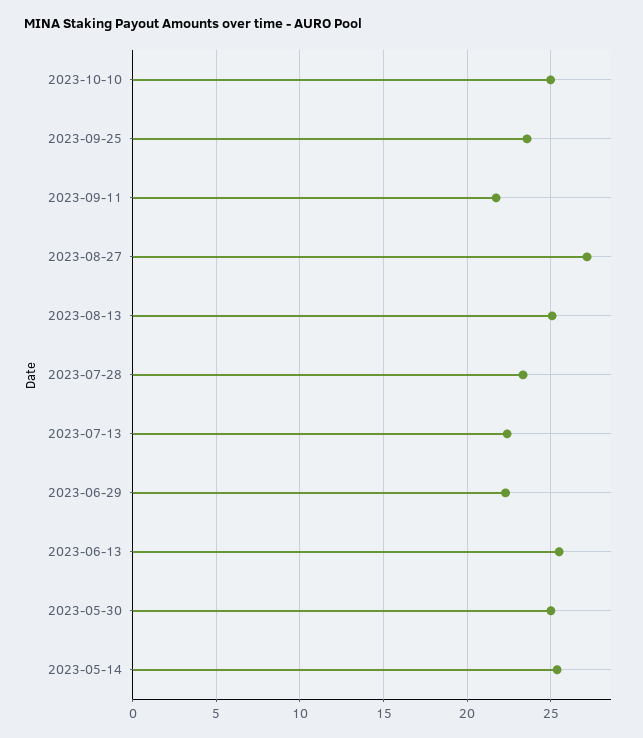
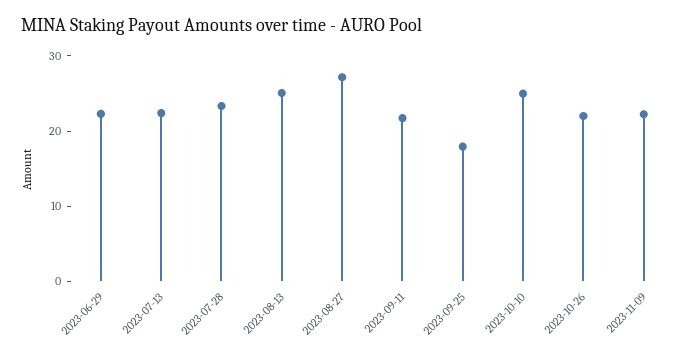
2023-09-25: 23.5 -> 18
2023-06-13: 25.5 -> none
2023-05-30: 25 -> none
2023-05-14: 25.5 -> none
2023-10-26: none -> 22
2023-11-09: none -> 22

